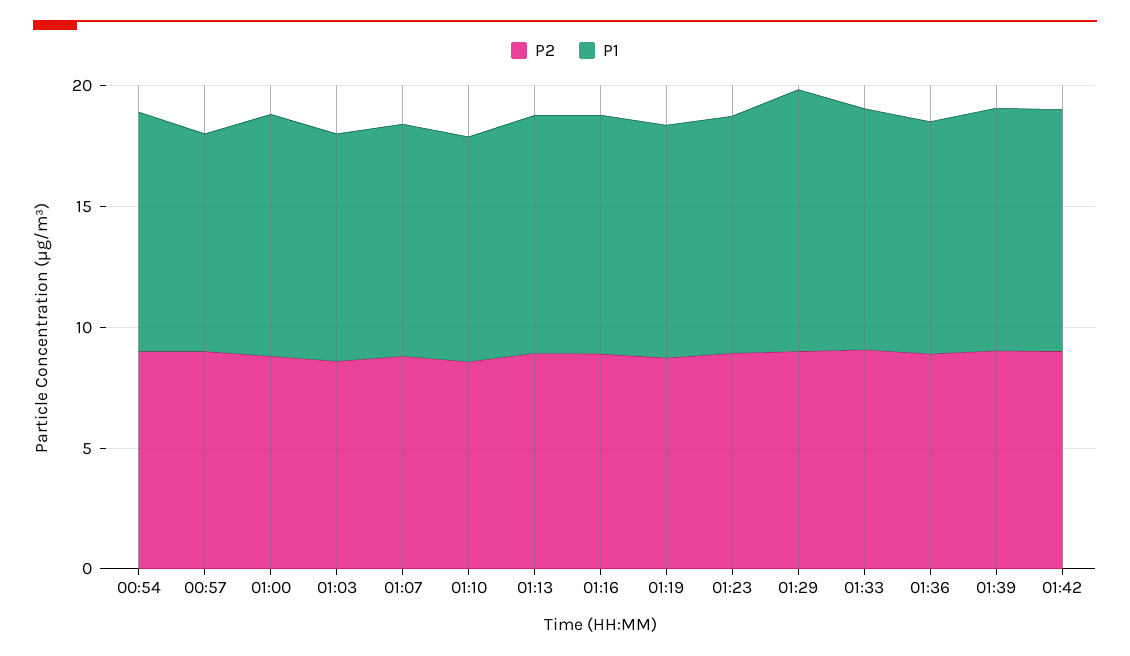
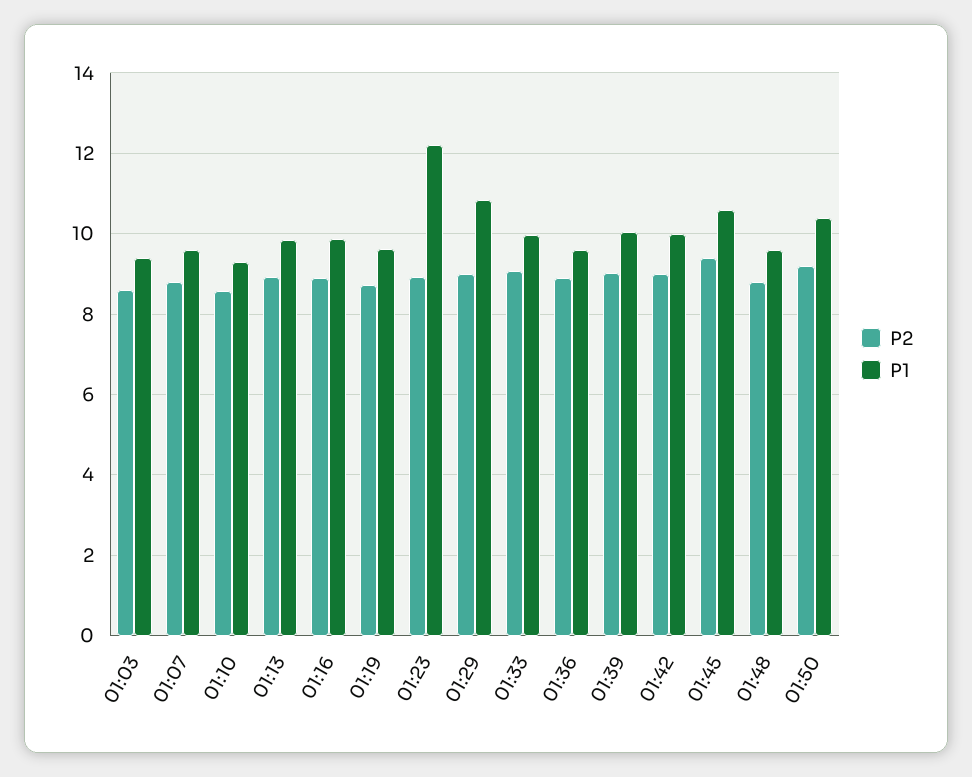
P2, 00:54: 9 -> none
P1, 00:54: 10 -> none
P2, 00:57: 9 -> none
P1, 00:57: 9 -> none
P2, 01:00: 9 -> none
P1, 01:00: 10 -> none
P1, 01:23: 10 -> 12.2
P2, 01:45: none -> 9.4
P1, 01:45: none -> 10.6
P2, 01:48: none -> 8.8
P1, 01:48: none -> 9.6
P2, 01:50: none -> 9.2
P1, 01:50: none -> 10.4

